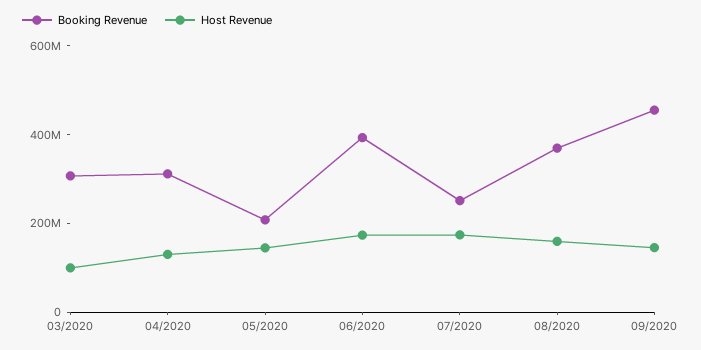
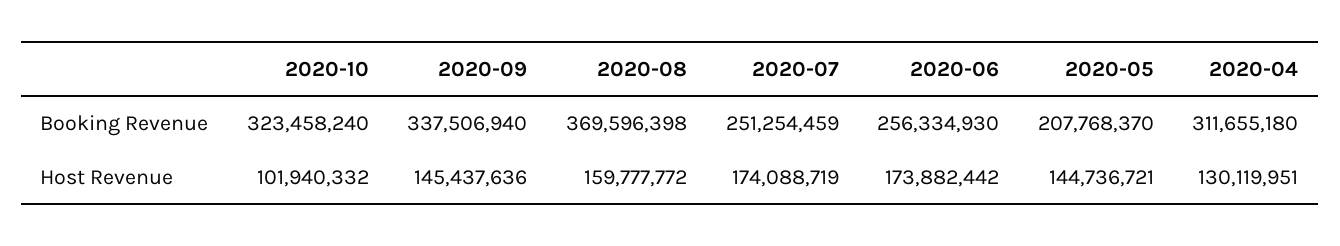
Booking Revenue, 03/2020: 300000000 -> none
Host Revenue, 03/2020: 100000000 -> none
Booking Revenue, 06/2020: 400000000 -> 256334930
Booking Revenue, 09/2020: 450000000 -> 337506940
Booking Revenue, 2020-10: none -> 323458240
Host Revenue, 2020-10: none -> 101940332

